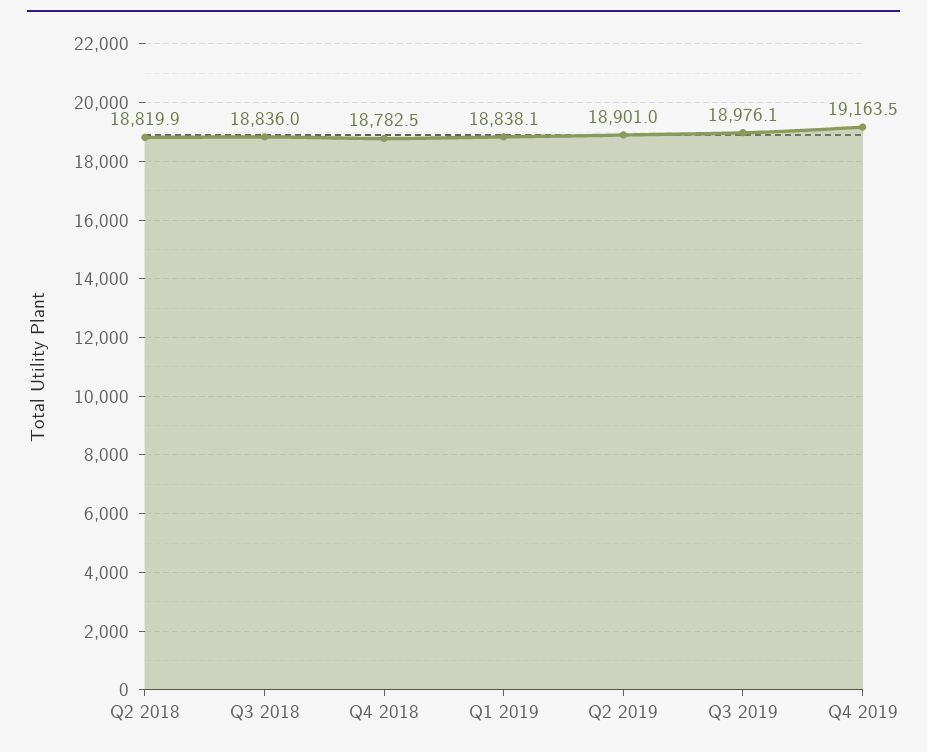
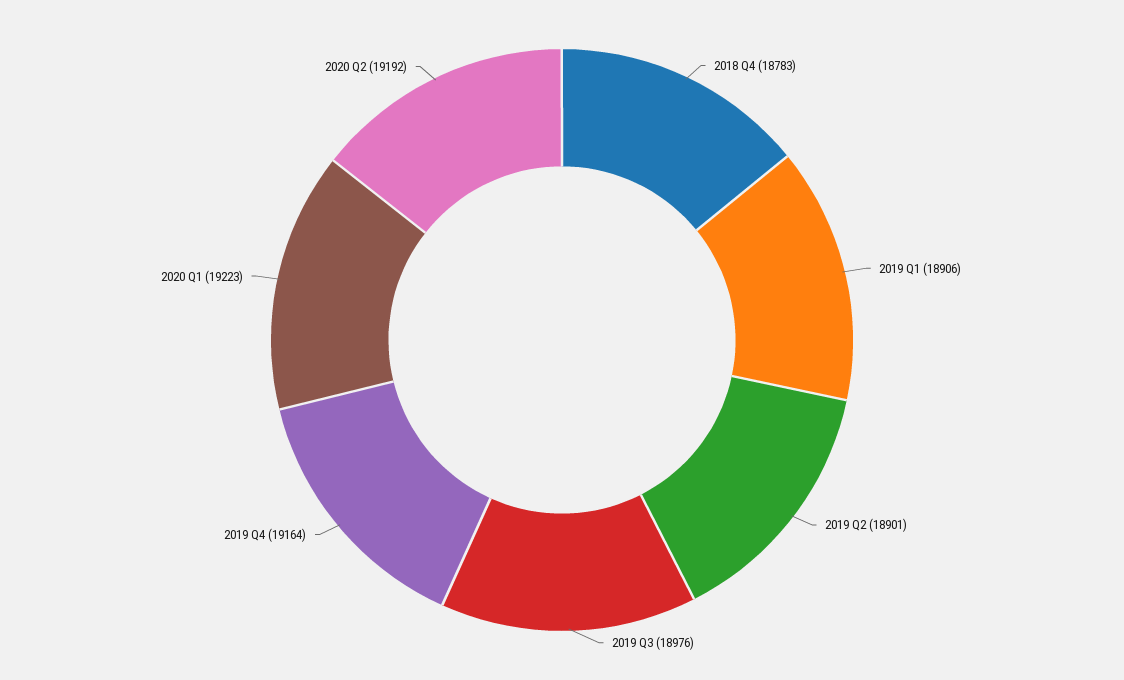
Q2 2018: 18819.9 -> none
Q3 2018: 18836 -> none
Q1 2019: 18838.1 -> 18906
2020 Q1: none -> 19223
2020 Q2: none -> 19192

